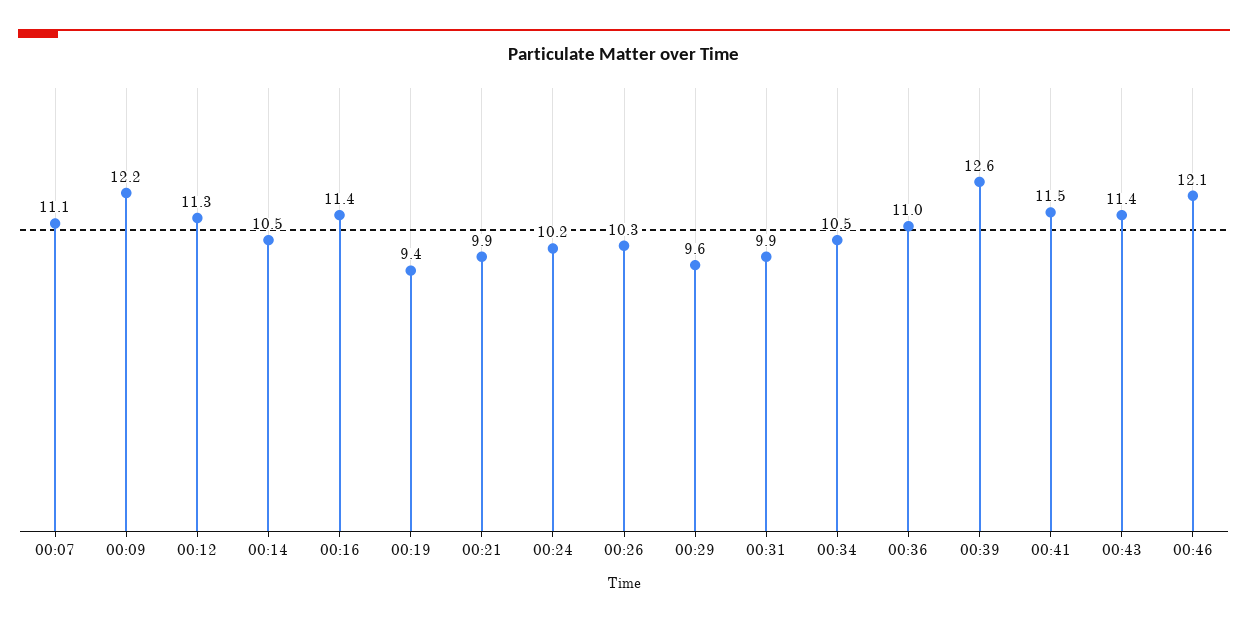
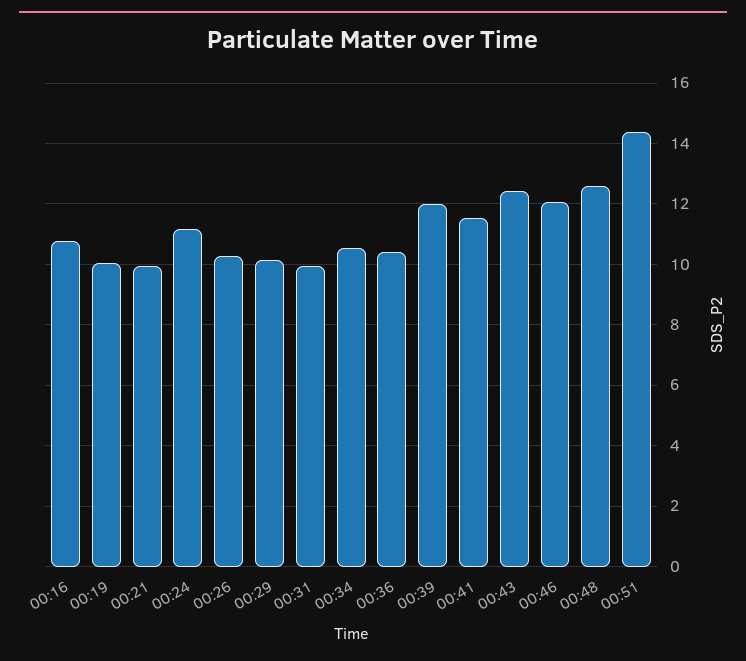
00:07: 11.1 -> none
00:09: 12.2 -> none
00:12: 11.3 -> none
00:14: 10.5 -> none
00:16: 11.4 -> 10.8
00:19: 9.4 -> 10
00:24: 10.2 -> 11.2
00:29: 9.6 -> 10.2
00:36: 11 -> 10.4
00:39: 12.6 -> 12
00:43: 11.4 -> 12.4
00:48: none -> 12.6
00:51: none -> 14.4

